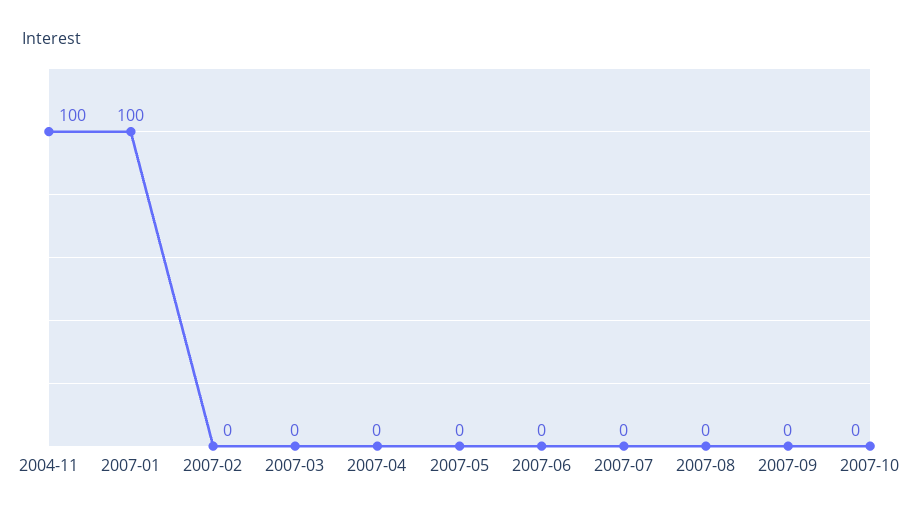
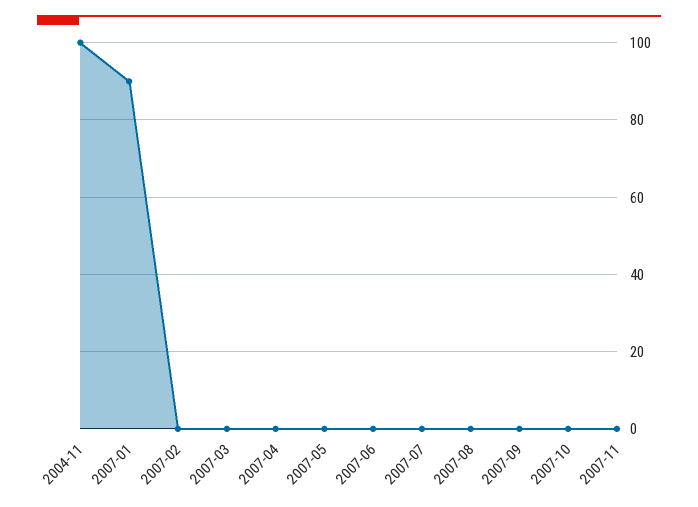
2007-01: 100 -> 90
2007-11: none -> 0

